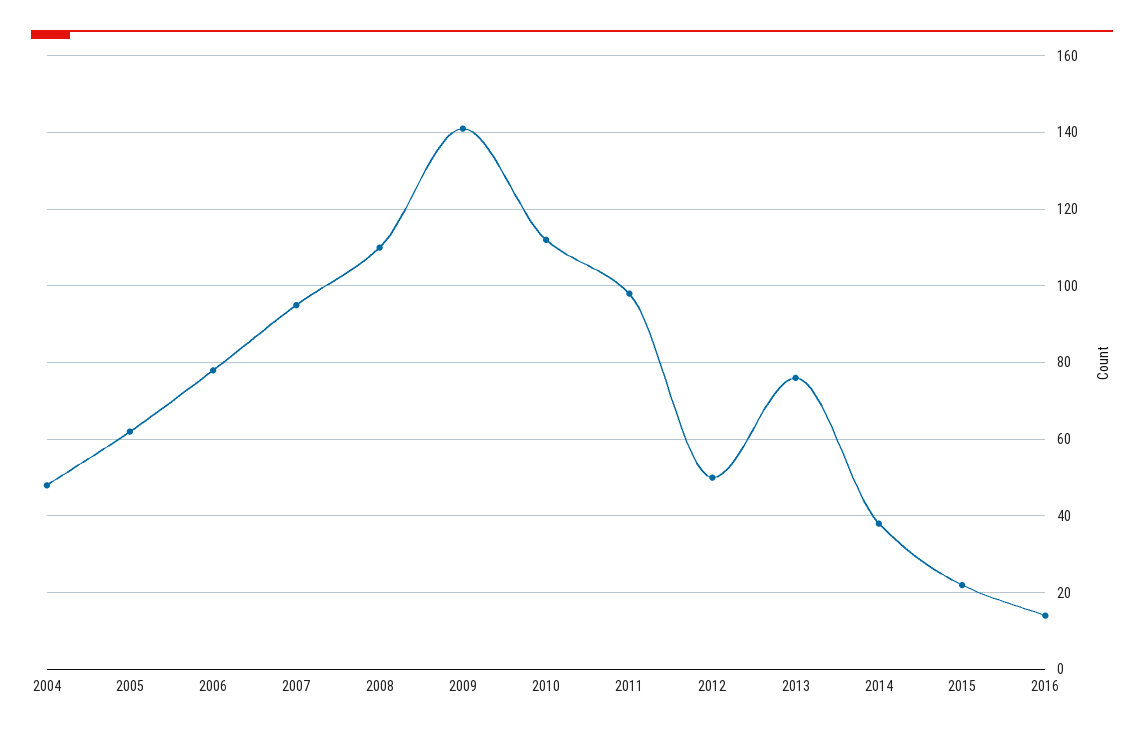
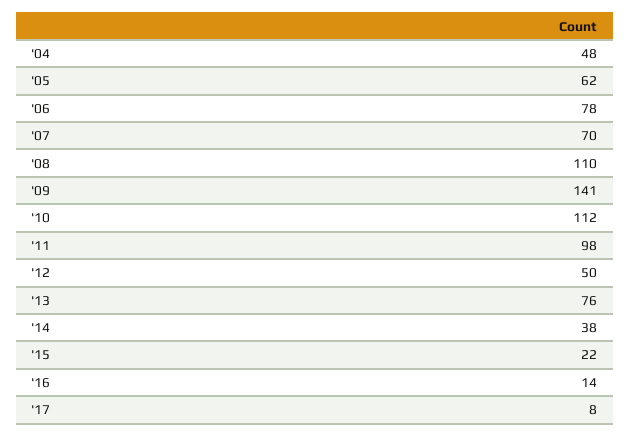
2007: 95 -> 70
'17: none -> 8

